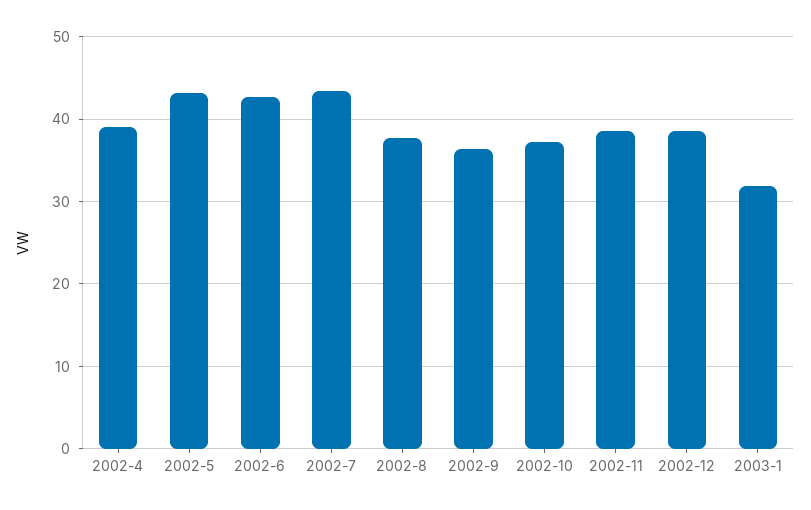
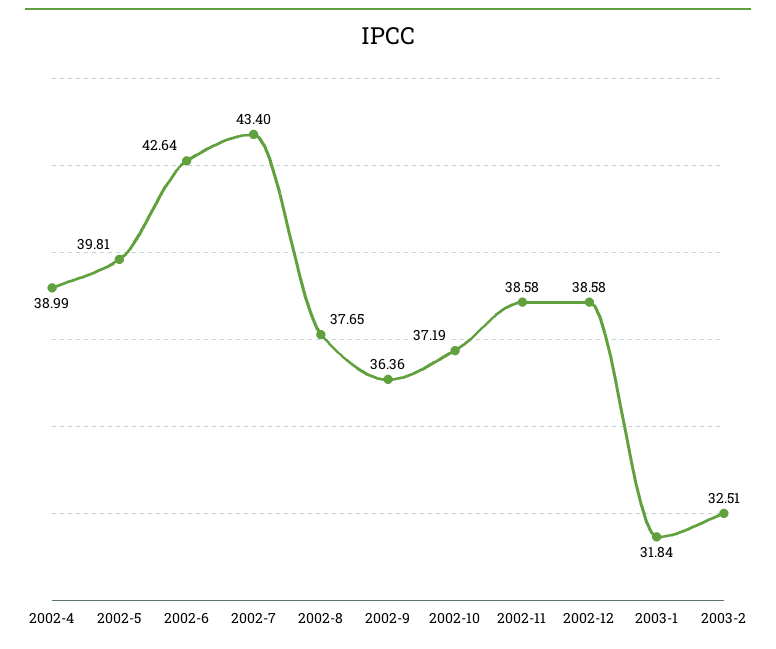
2002-5: 43 -> 39.81
2003-2: none -> 32.51

